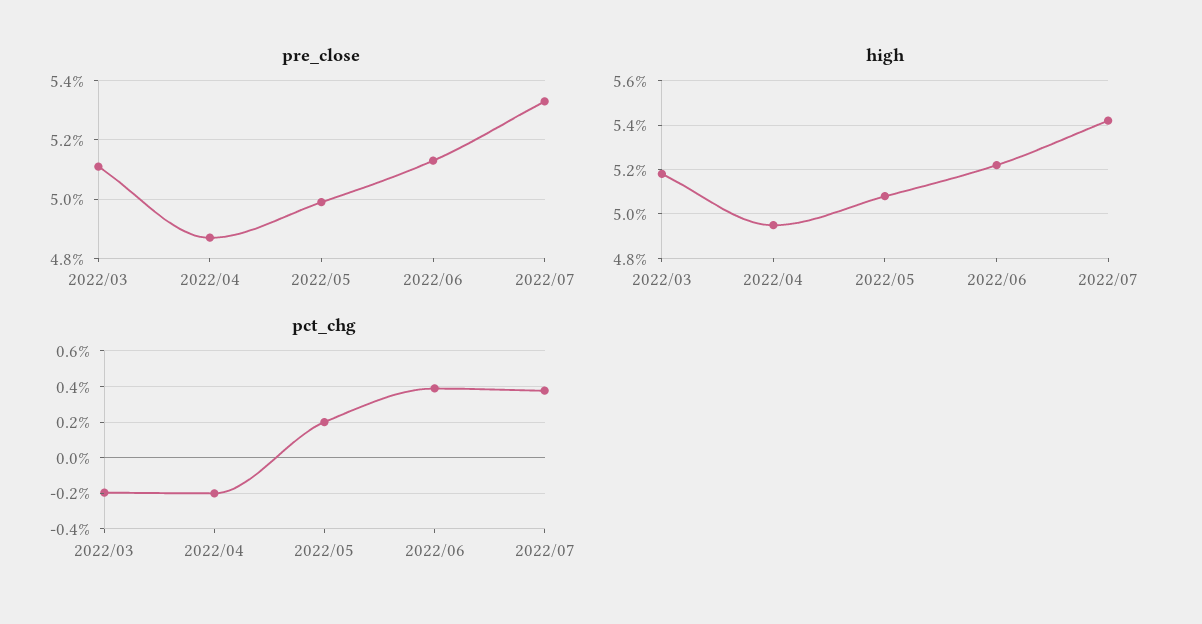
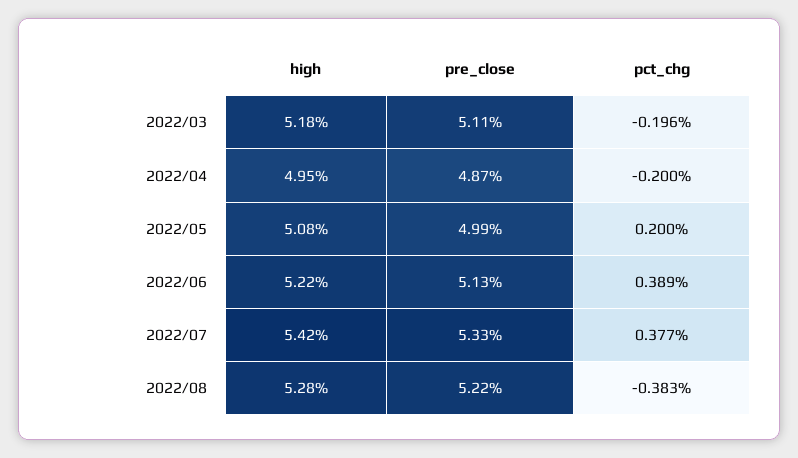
high, 2022/08: none -> 5.28
pre_close, 2022/08: none -> 5.22
pct_chg, 2022/08: none -> -0.383

